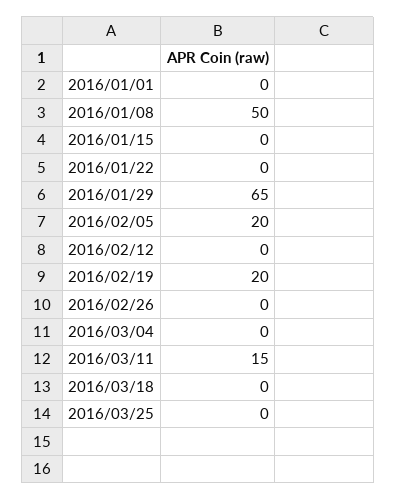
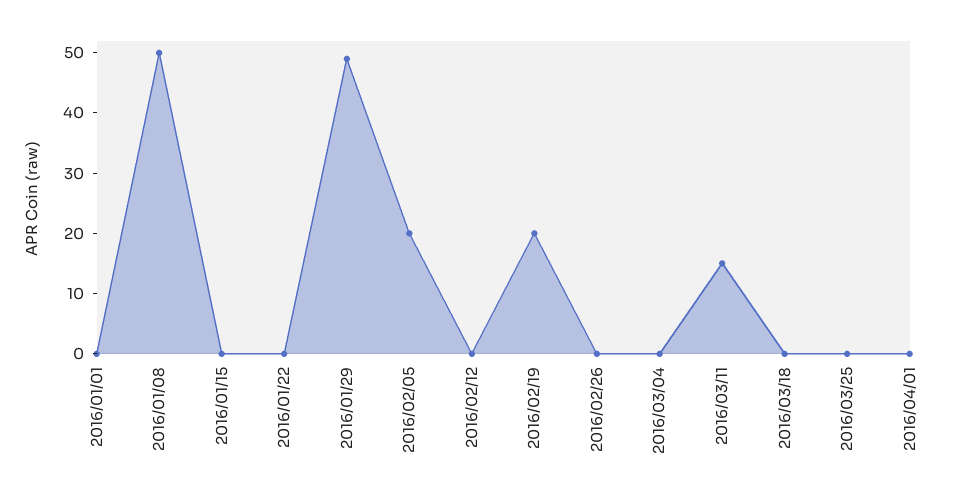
2016/01/29: 65 -> 50
2016/04/01: none -> 0

